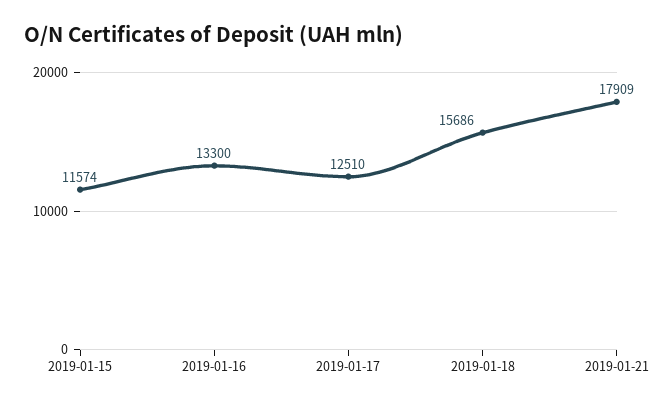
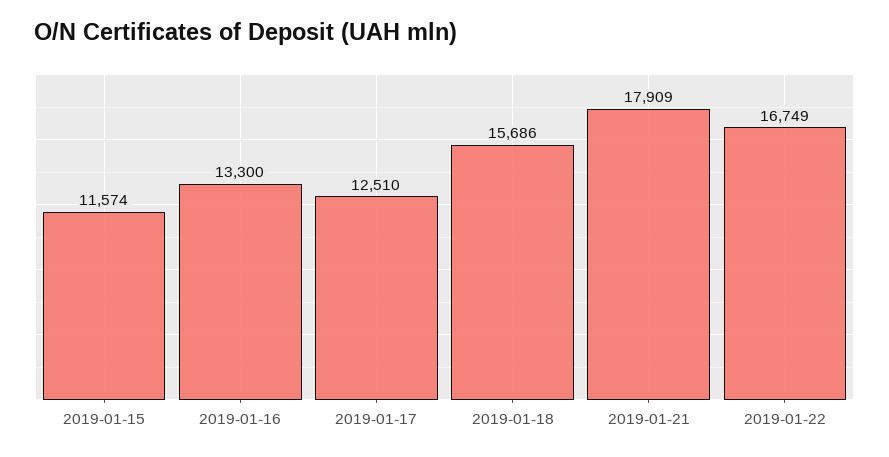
2019-01-22: none -> 16749

